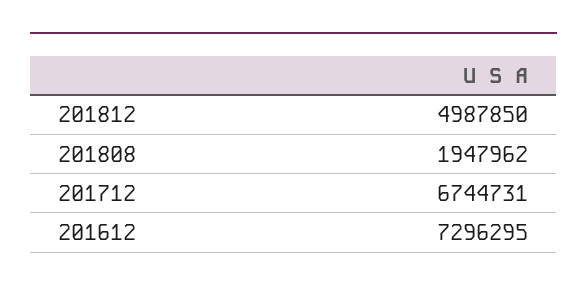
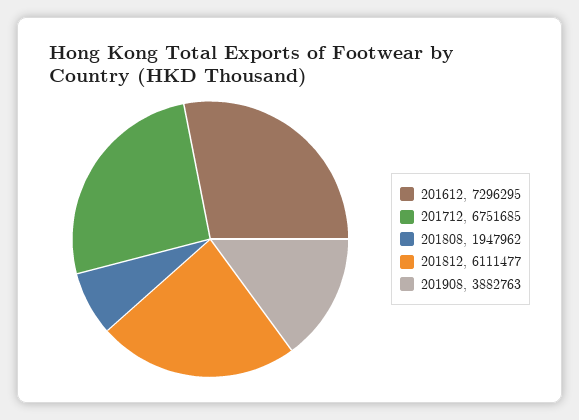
201812: 4987850 -> 6111477
201712: 6744731 -> 6751685
201908: none -> 3882763

